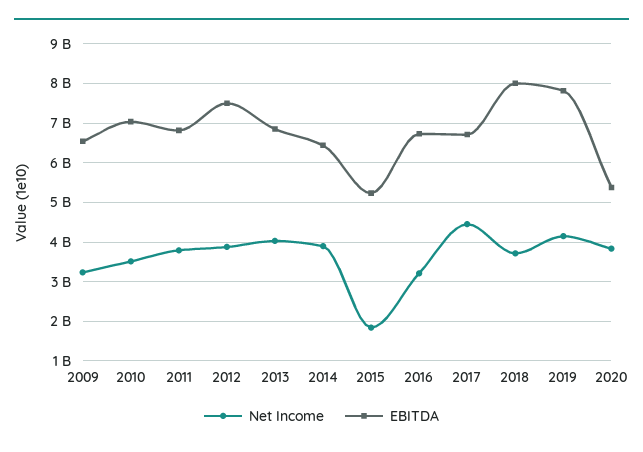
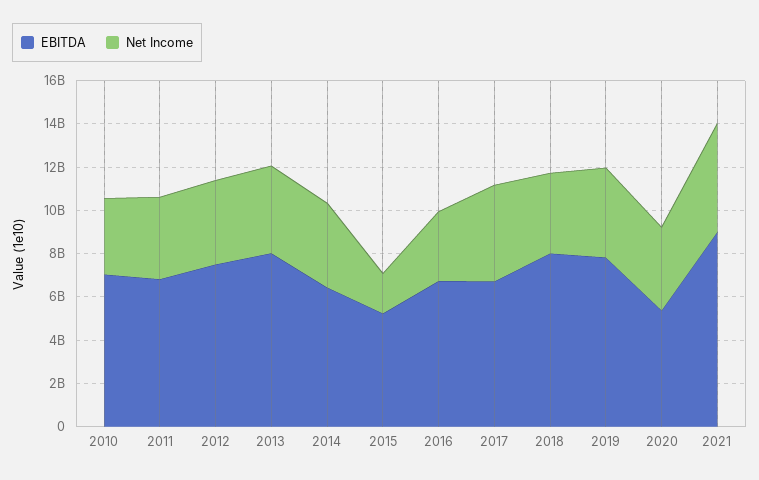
Net Income, 2009: 3200000000 -> none
EBITDA, 2009: 6600000000 -> none
EBITDA, 2013: 6800000000 -> 8000000000
EBITDA, 2021: none -> 9000000000
Net Income, 2021: none -> 5000000000

